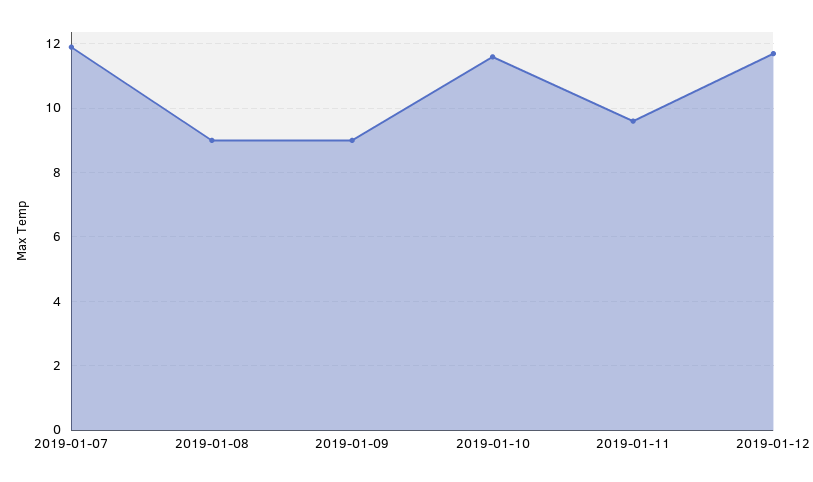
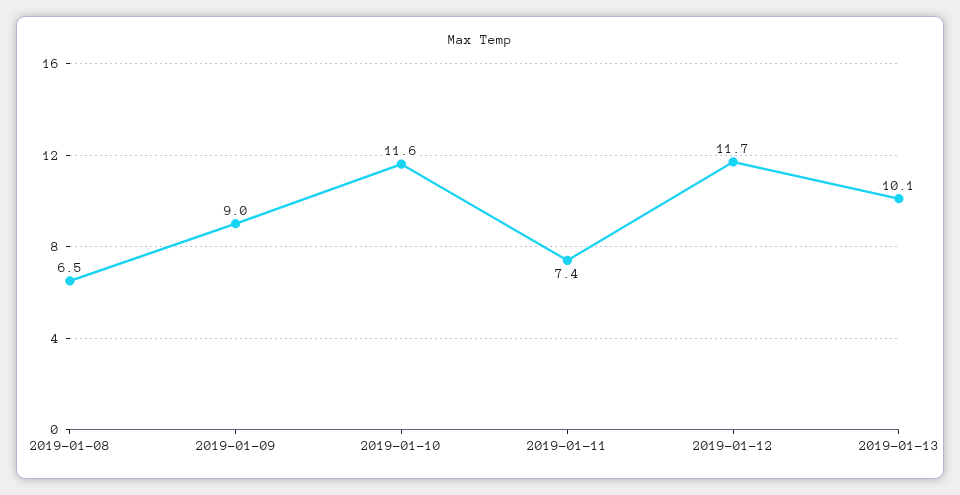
2019-01-07: 12 -> none
2019-01-08: 9 -> 6.5
2019-01-11: 9.5 -> 7.4
2019-01-13: none -> 10.1

